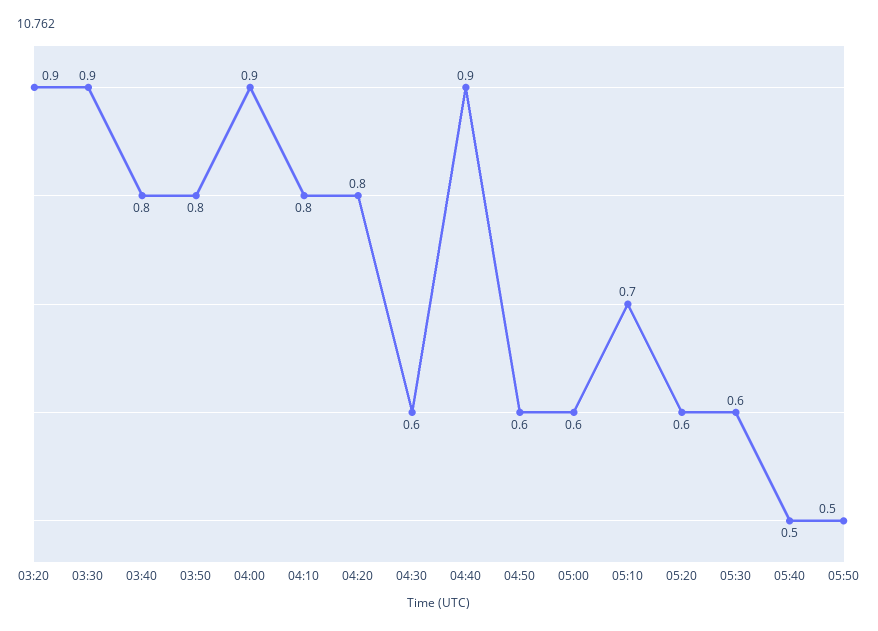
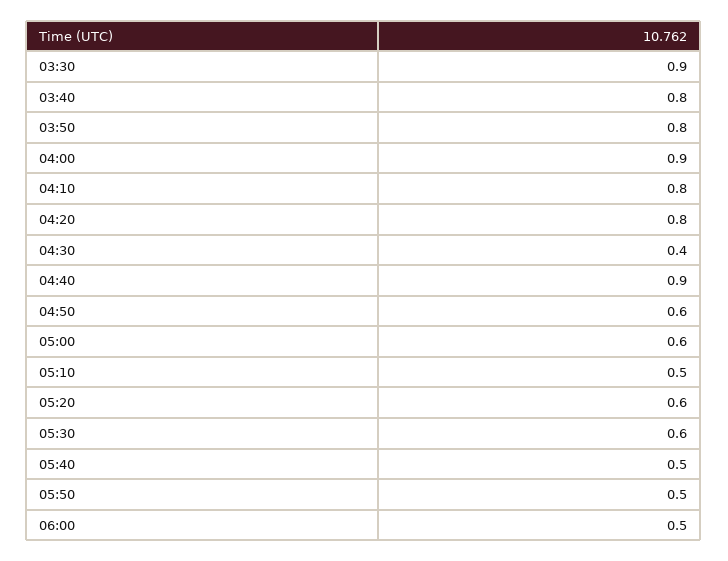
03:20: 0.9 -> none
04:30: 0.6 -> 0.4
05:10: 0.7 -> 0.5
06:00: none -> 0.5

